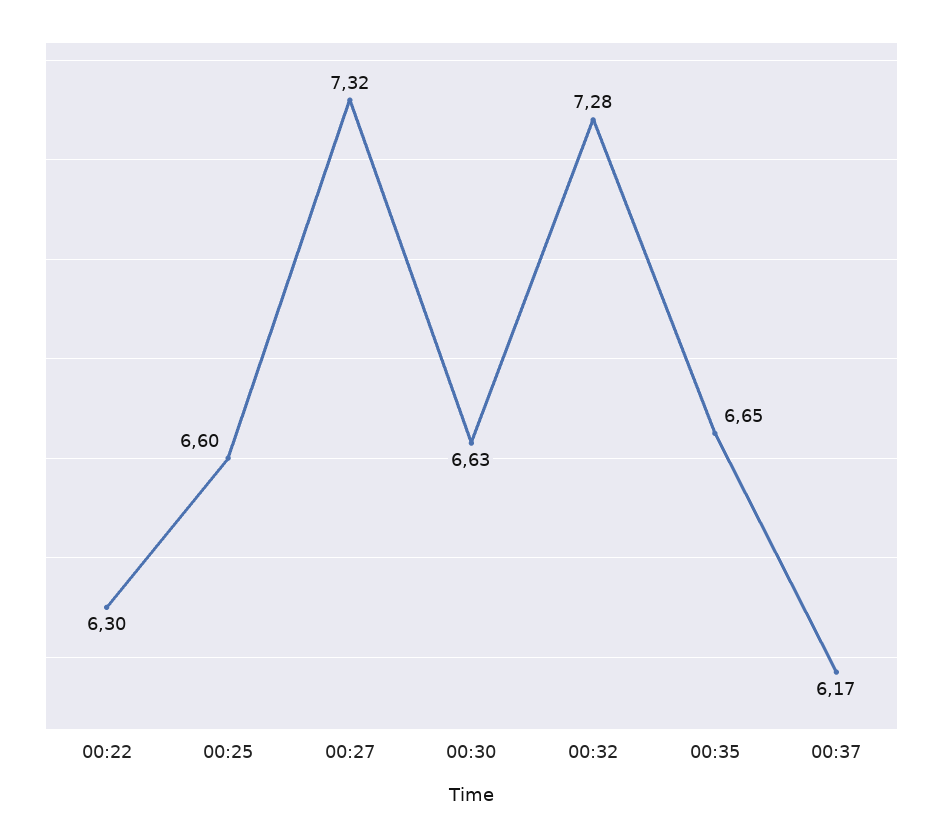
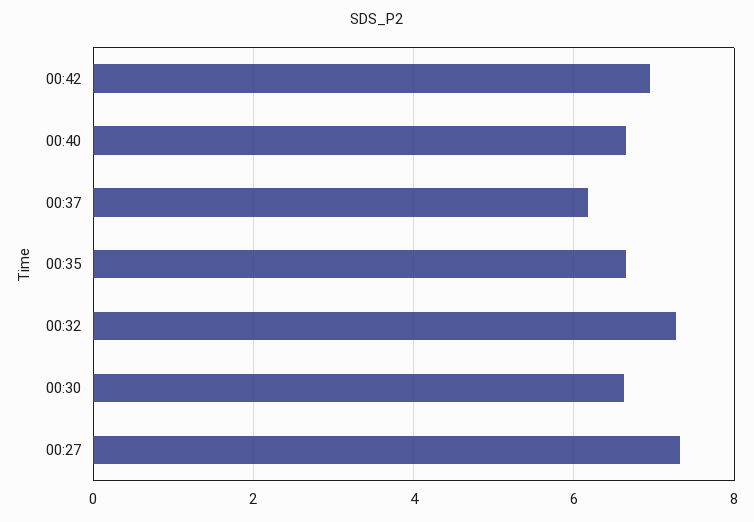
00:22: 6.3 -> none
00:25: 6.6 -> none
00:42: none -> 7
00:40: none -> 6.6

